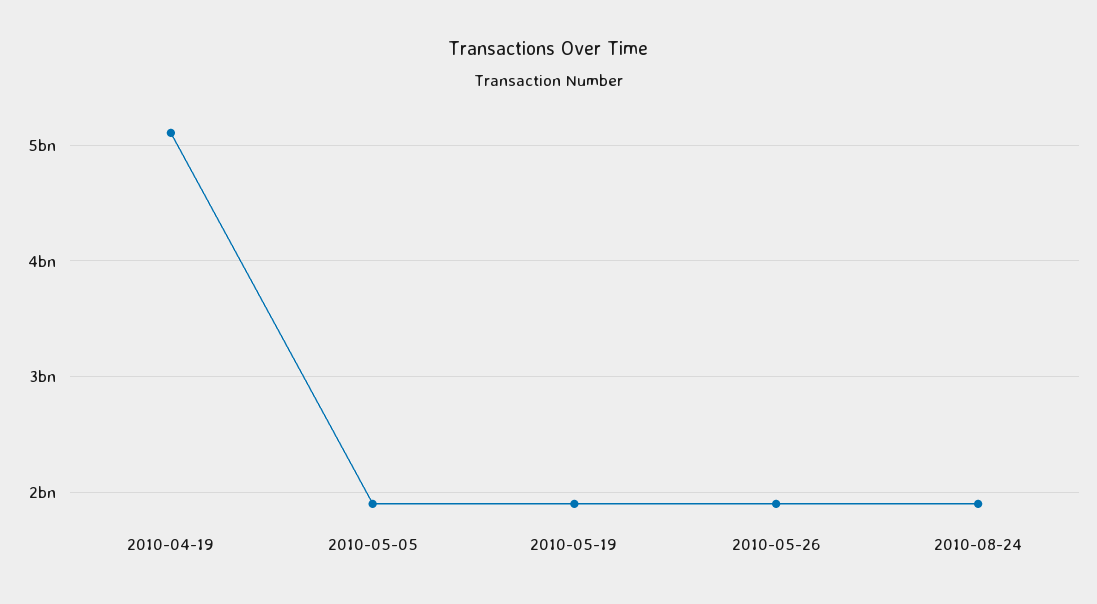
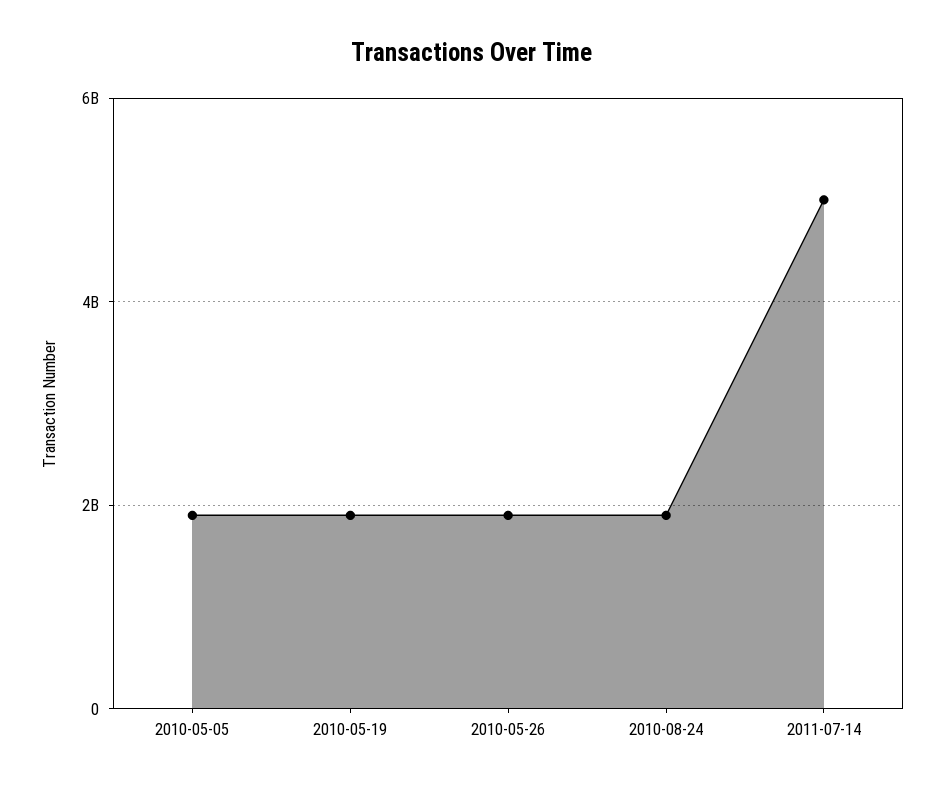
2010-04-19: 5100000000 -> none
2011-07-14: none -> 5000000000

